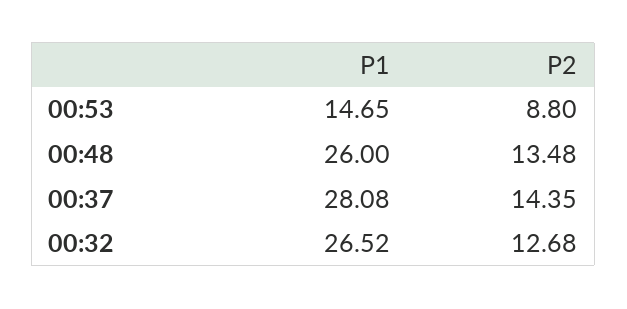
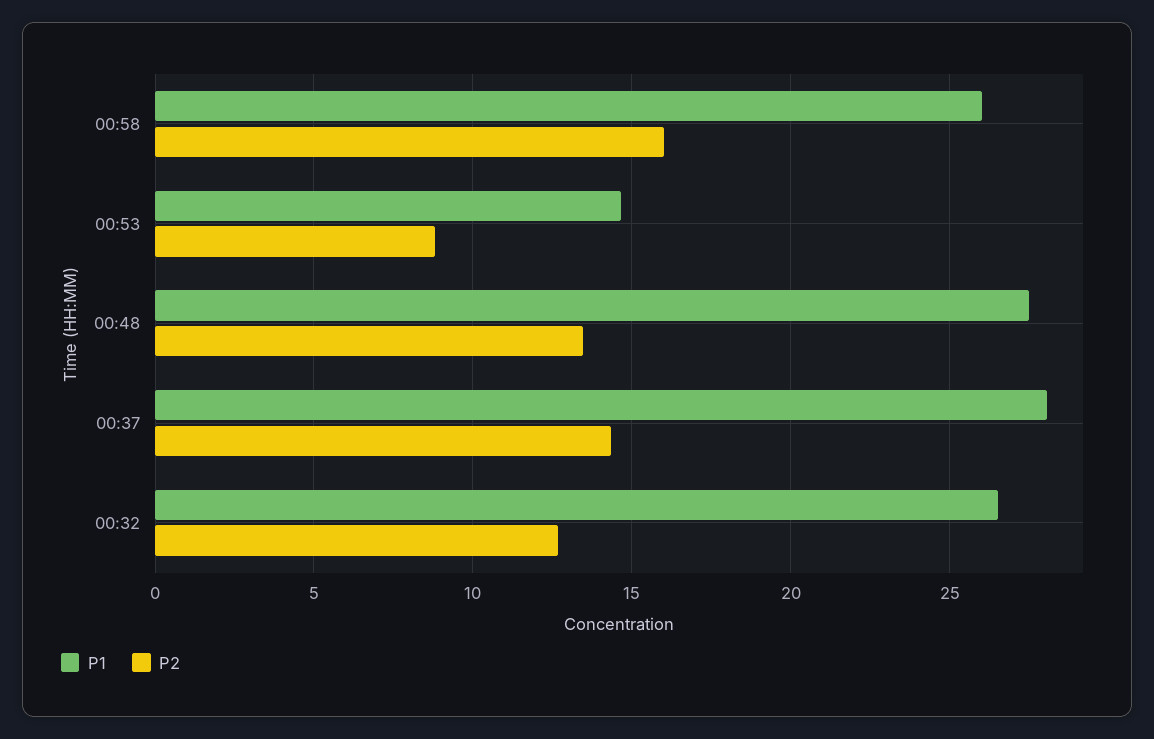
P1, 00:48: 26 -> 27.5
P1, 00:58: none -> 26
P2, 00:58: none -> 16

